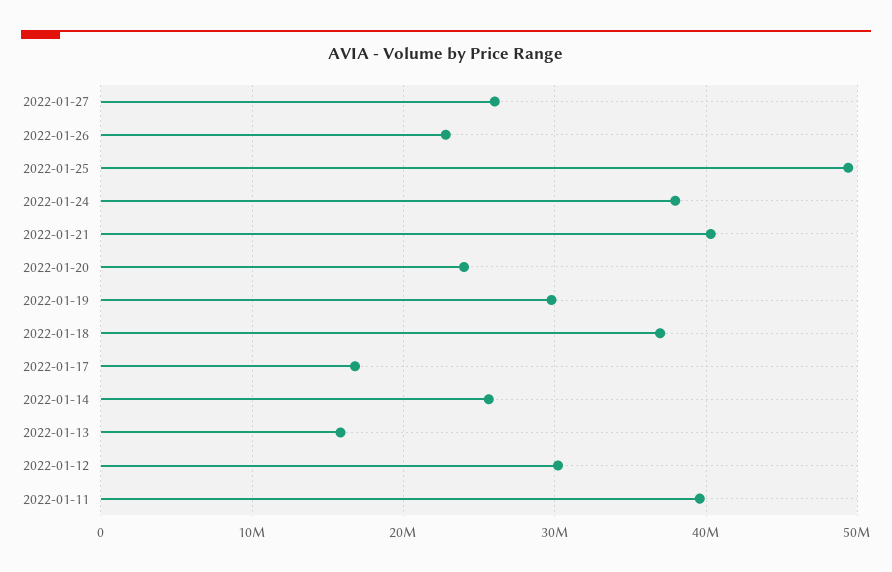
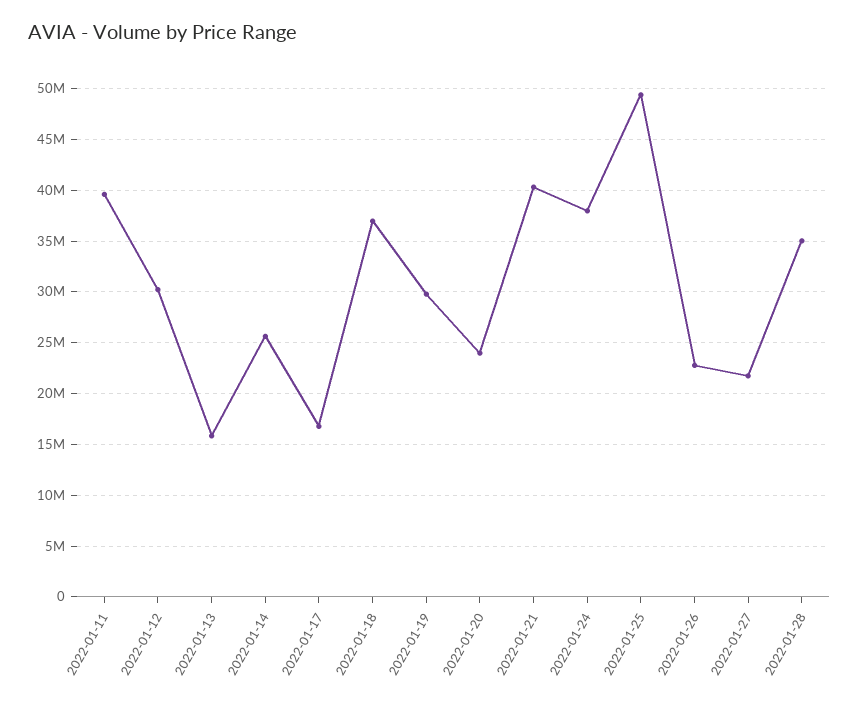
2022-01-27: 26000000 -> 22000000
2022-01-28: none -> 35000000

